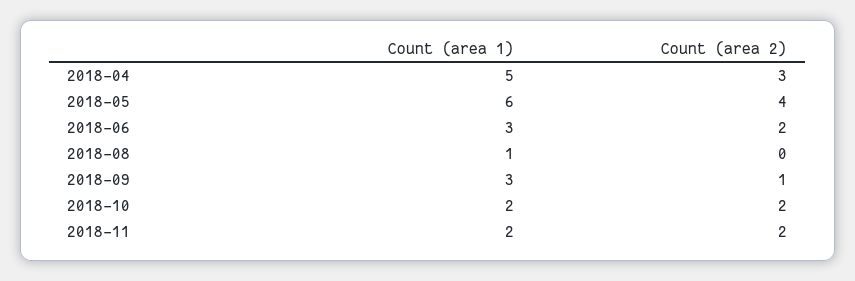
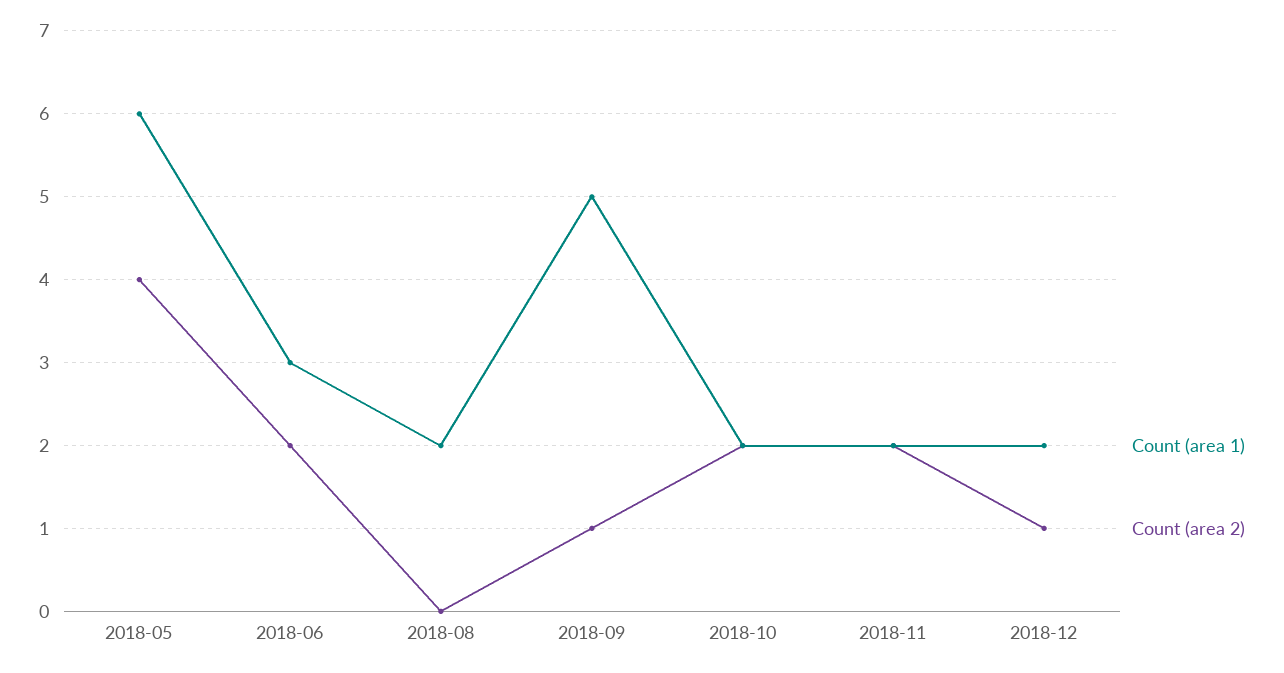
Count (area 1), 2018-04: 5 -> none
Count (area 2), 2018-04: 3 -> none
Count (area 1), 2018-08: 1 -> 2
Count (area 1), 2018-09: 3 -> 5
Count (area 1), 2018-12: none -> 2
Count (area 2), 2018-12: none -> 1

